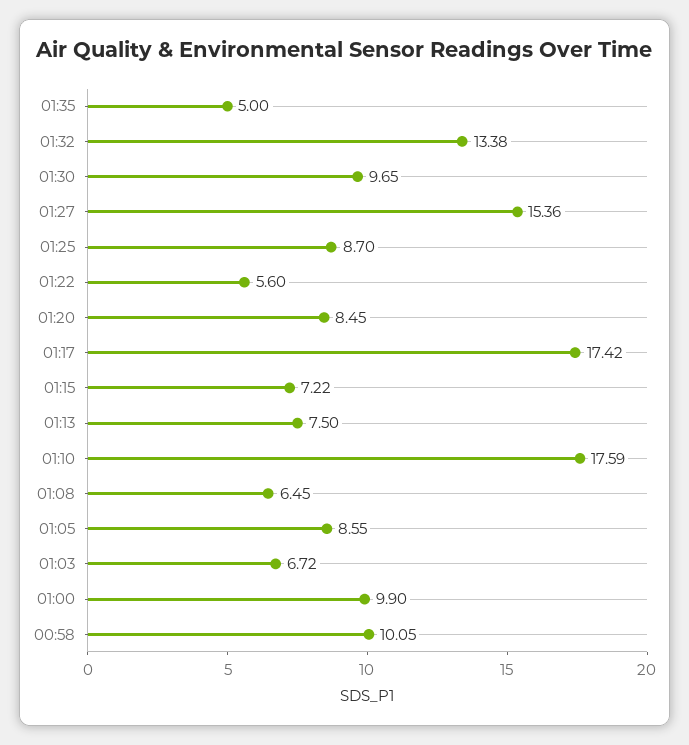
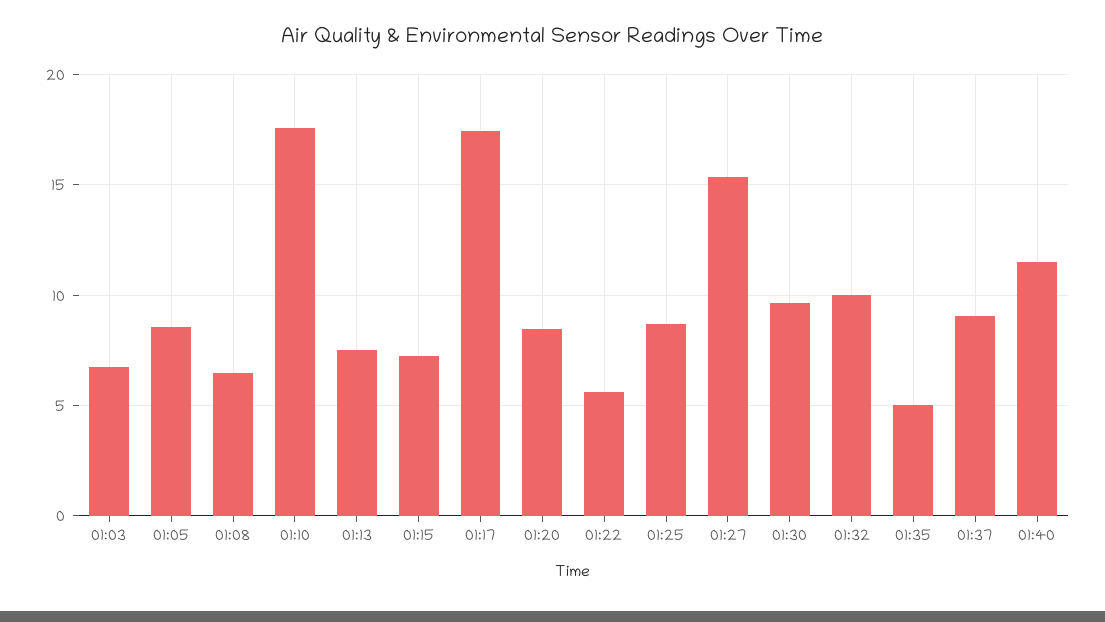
01:32: 13.38 -> 10
01:00: 9.9 -> none
00:58: 10.05 -> none
01:37: none -> 9
01:40: none -> 11.5

